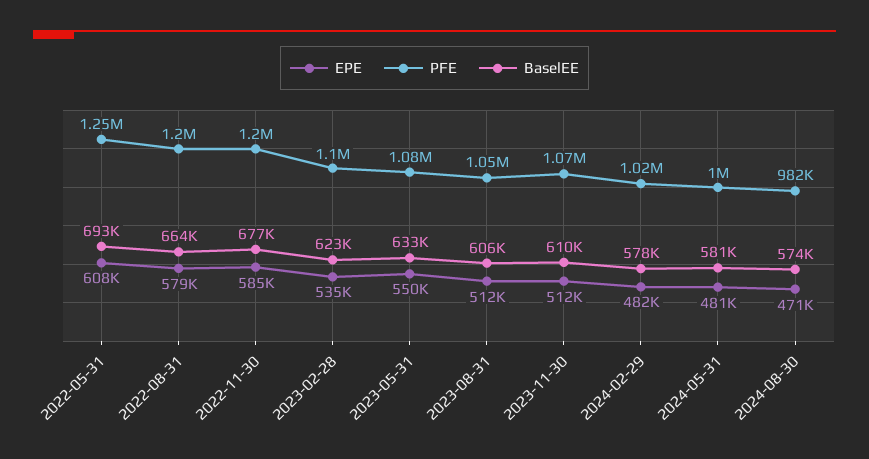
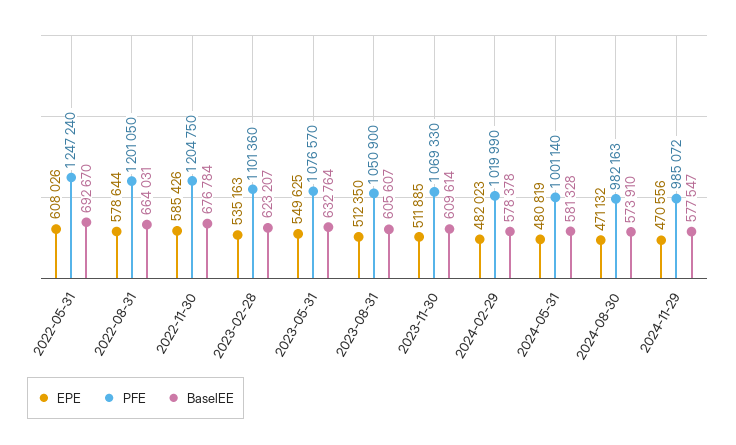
EPE, 2024-11-29: none -> 470556
PFE, 2024-11-29: none -> 985072
BaselEE, 2024-11-29: none -> 577547

